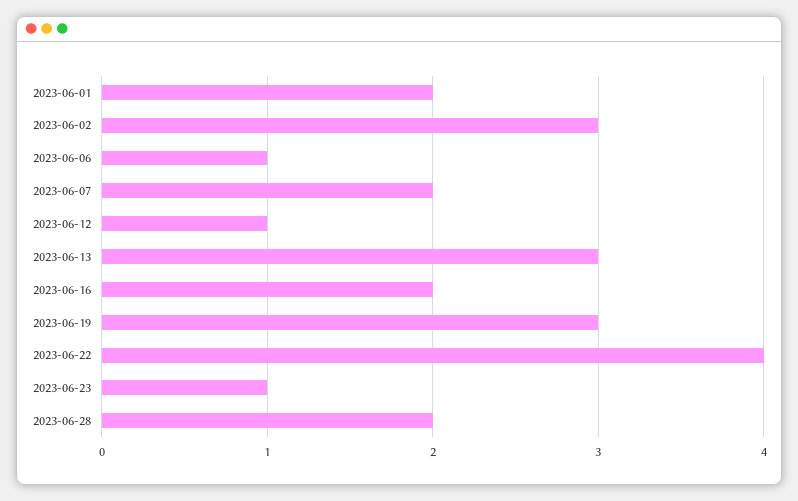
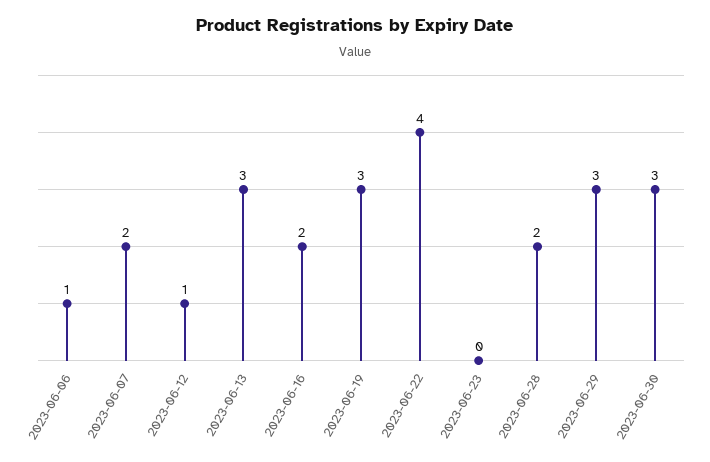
2023-06-01: 2 -> none
2023-06-02: 3 -> none
2023-06-23: 1 -> 0
2023-06-29: none -> 3
2023-06-30: none -> 3

